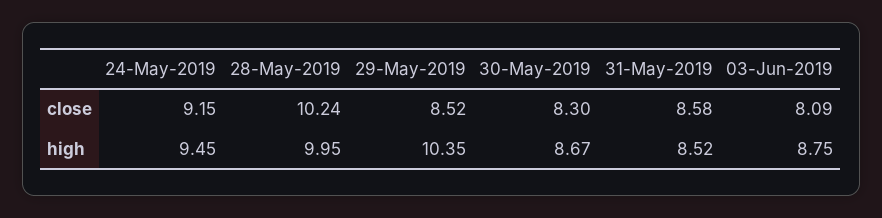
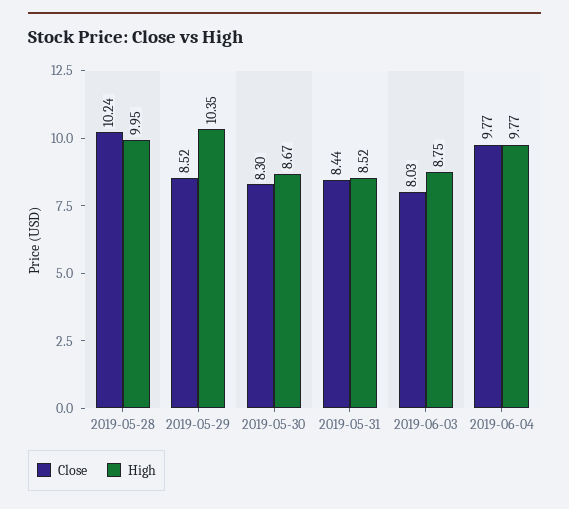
close, 24-May-2019: 9.15 -> none
close, 31-May-2019: 8.58 -> 8.44
close, 03-Jun-2019: 8.09 -> 8.03
high, 24-May-2019: 9.45 -> none
close, 2019-06-04: none -> 9.77
high, 2019-06-04: none -> 9.77

